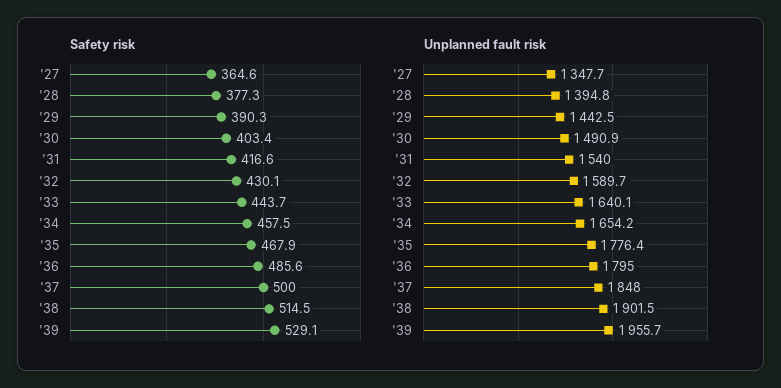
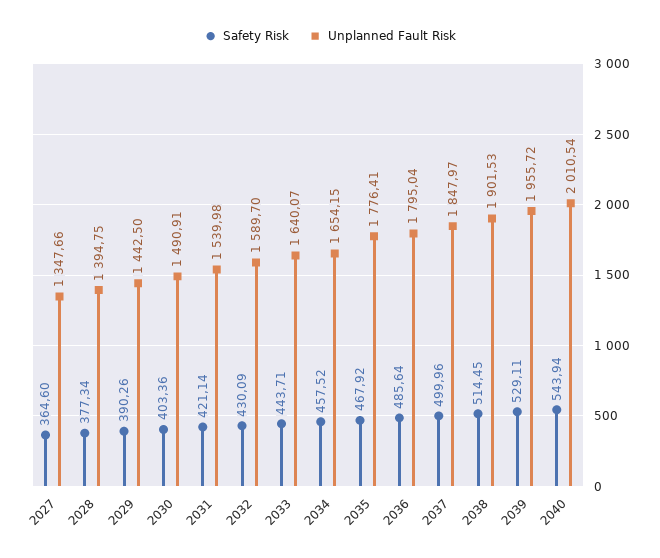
Safety risk, '31: 416.6 -> 421.14
Safety risk, 2040: none -> 543.94
Unplanned fault risk, 2040: none -> 2010.54

